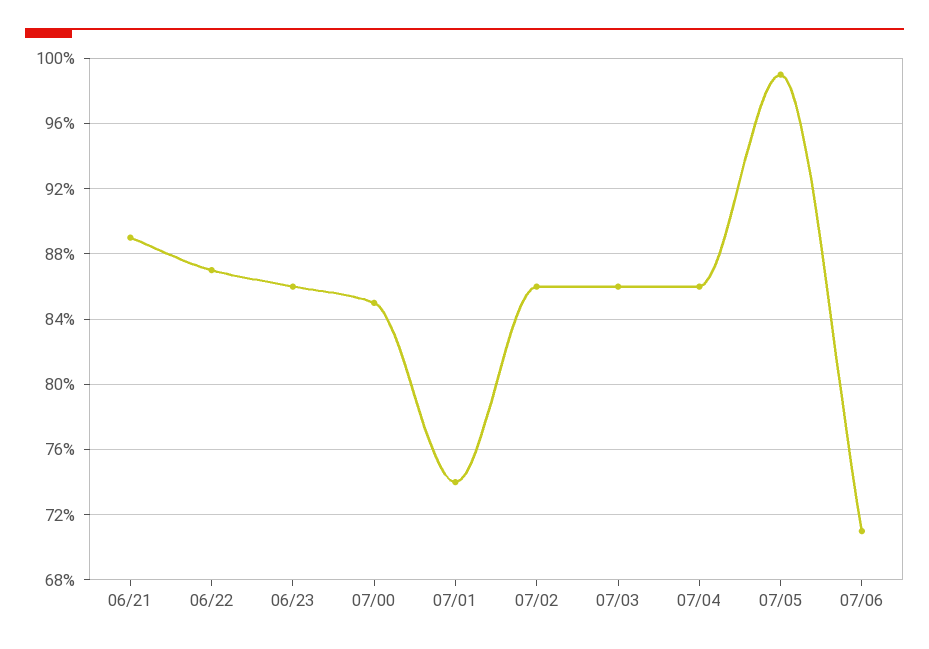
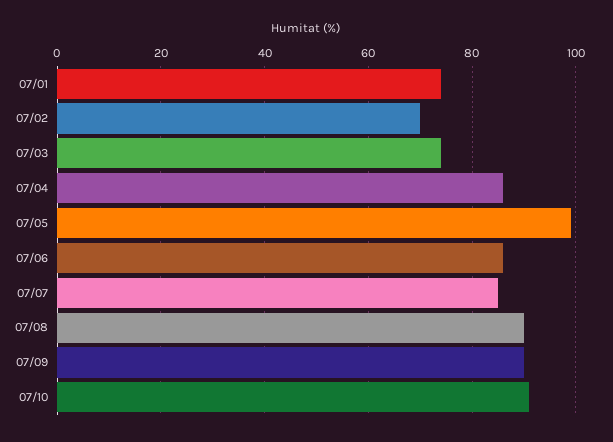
06/21: 89 -> none
06/22: 87 -> none
06/23: 86 -> none
07/00: 85 -> none
07/02: 86 -> 70
07/03: 86 -> 75
07/06: 71 -> 85
07/07: none -> 85
07/08: none -> 90
07/09: none -> 90
07/10: none -> 90

